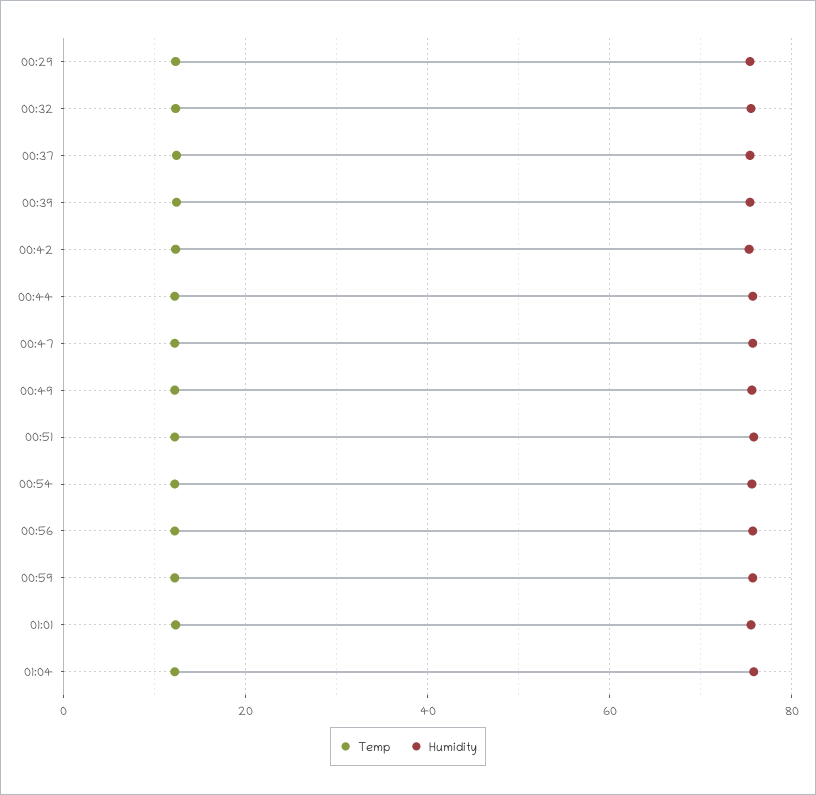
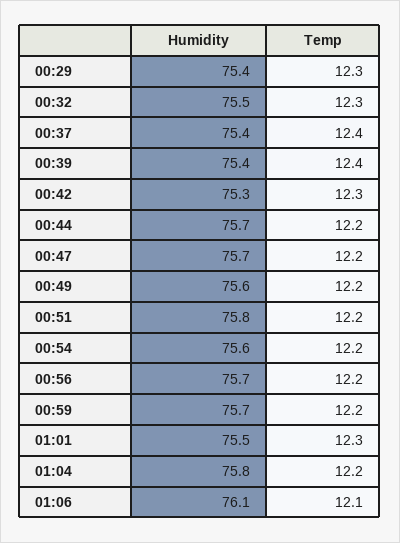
Humidity, 01:06: none -> 76.1
Temp, 01:06: none -> 12.1

